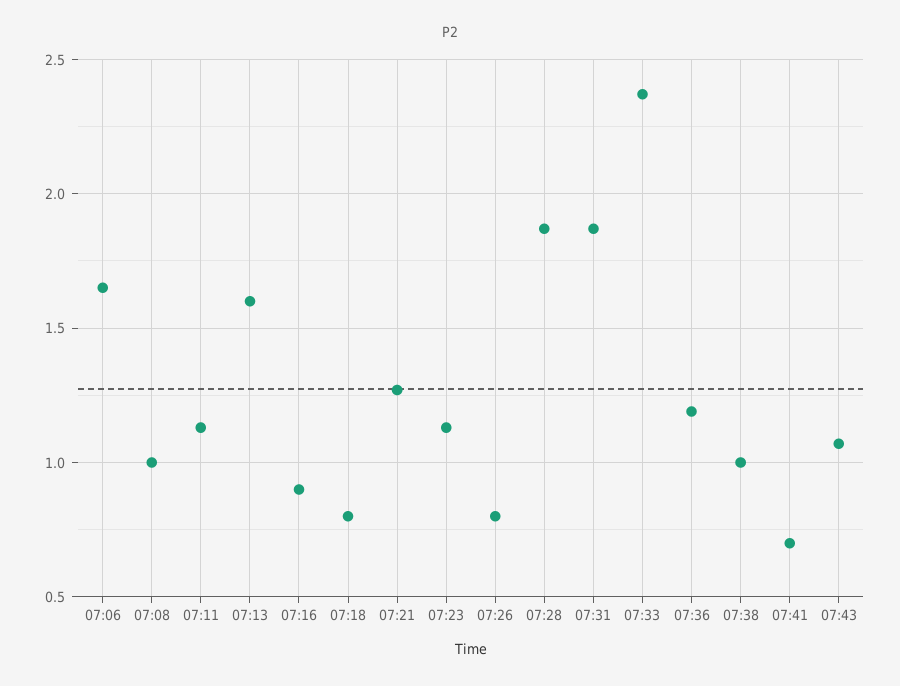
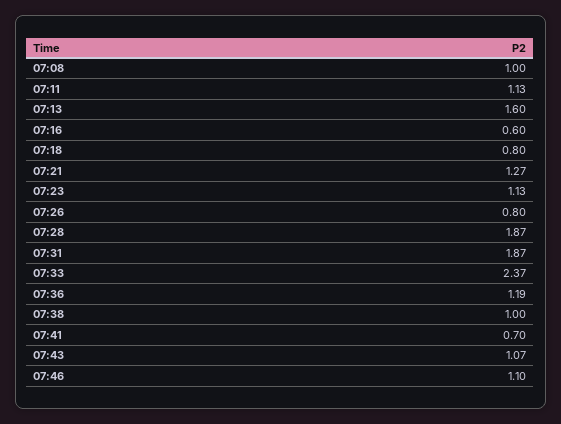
07:06: 1.65 -> none
07:16: 0.9 -> 0.6
07:46: none -> 1.1

